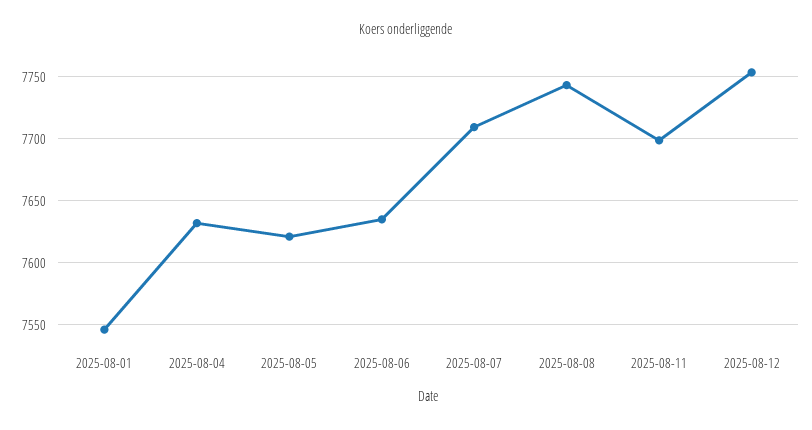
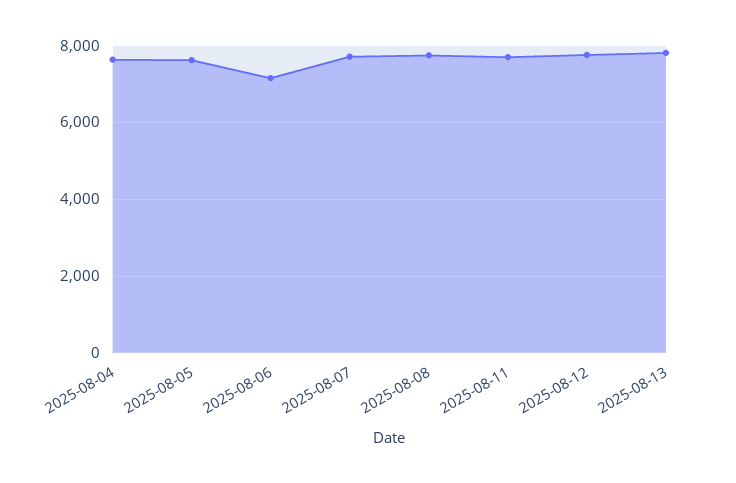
2025-08-01: 7545 -> none
2025-08-06: 7635 -> 7200
2025-08-13: none -> 7800

